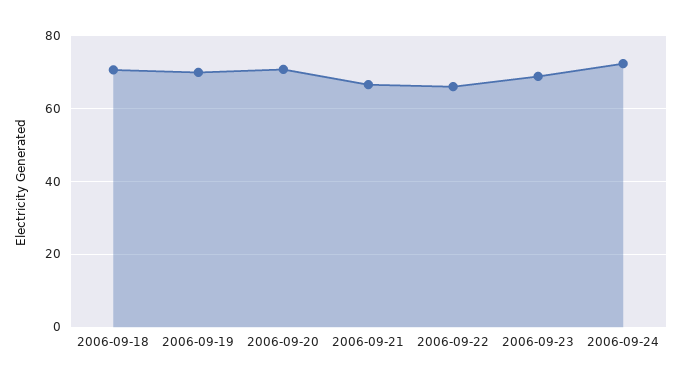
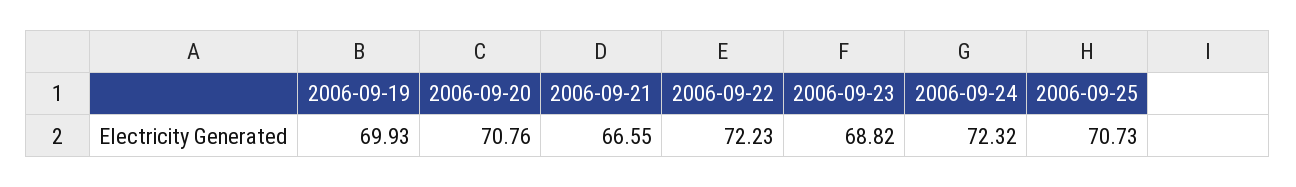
2006-09-18: 70 -> none
2006-09-22: 66 -> 72.23
2006-09-25: none -> 70.73

